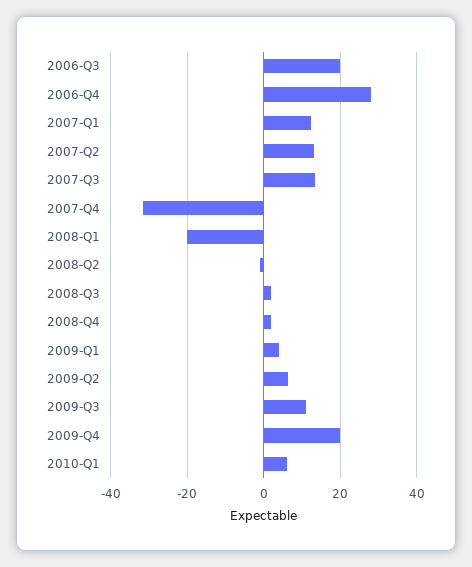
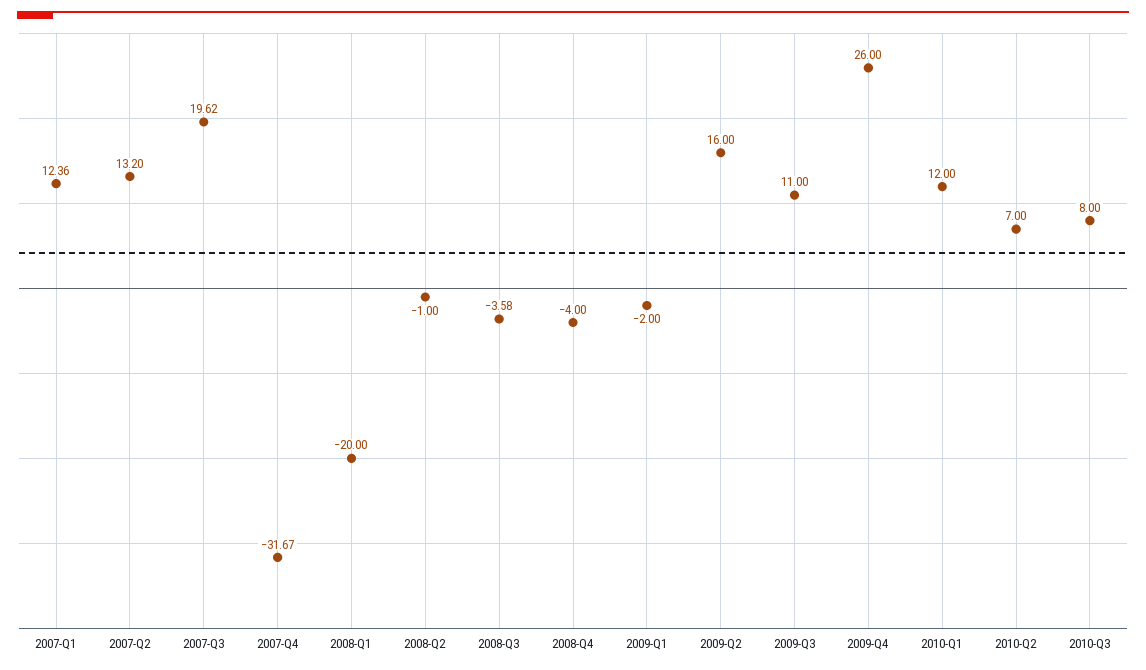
2006-Q3: 20 -> none
2006-Q4: 28 -> none
2007-Q3: 14 -> 19.62
2008-Q3: 2 -> -3.58
2008-Q4: 2 -> -4
2009-Q1: 4 -> -2
2009-Q2: 6 -> 16
2009-Q4: 20 -> 26
2010-Q1: 6 -> 12
2010-Q2: none -> 7
2010-Q3: none -> 8

